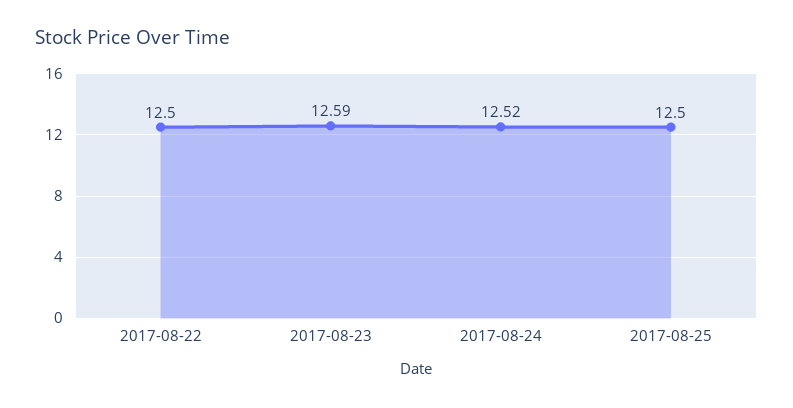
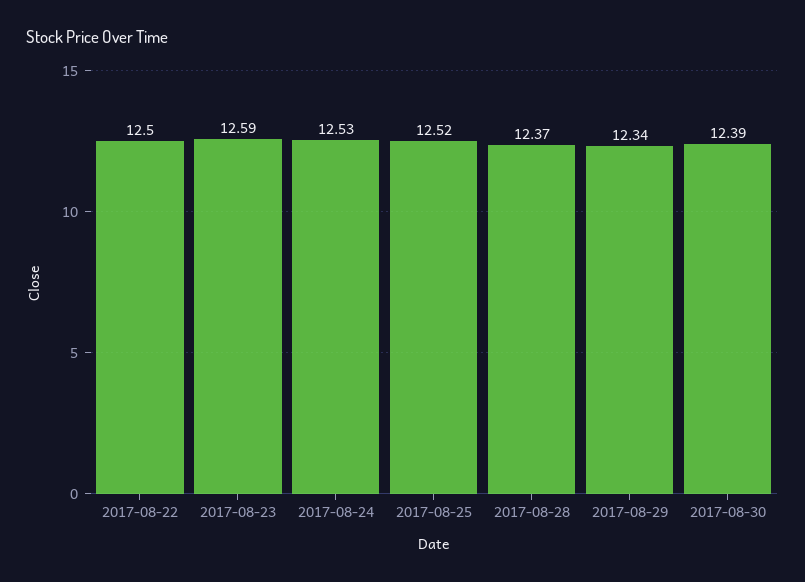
2017-08-24: 12.52 -> 12.53
2017-08-25: 12.5 -> 12.52
2017-08-28: none -> 12.37
2017-08-29: none -> 12.34
2017-08-30: none -> 12.39

